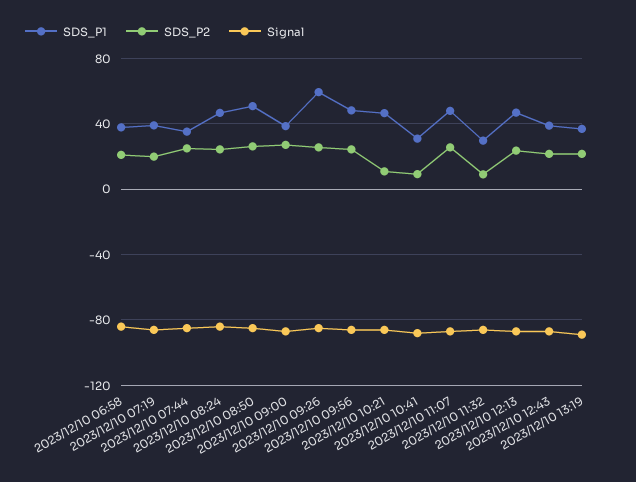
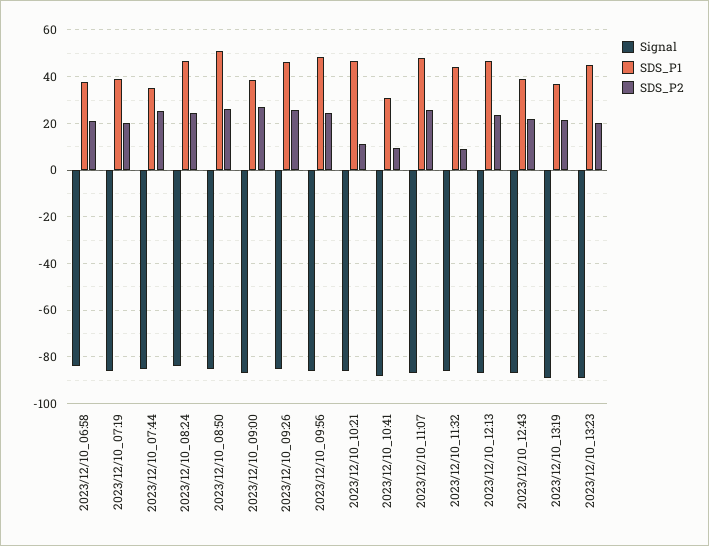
SDS_P1, 2023/12/10 09:26: 60 -> 45
SDS_P1, 2023/12/10 11:32: 30 -> 45
Signal, 2023/12/10_13:23: none -> -90
SDS_P1, 2023/12/10_13:23: none -> 45
SDS_P2, 2023/12/10_13:23: none -> 20

